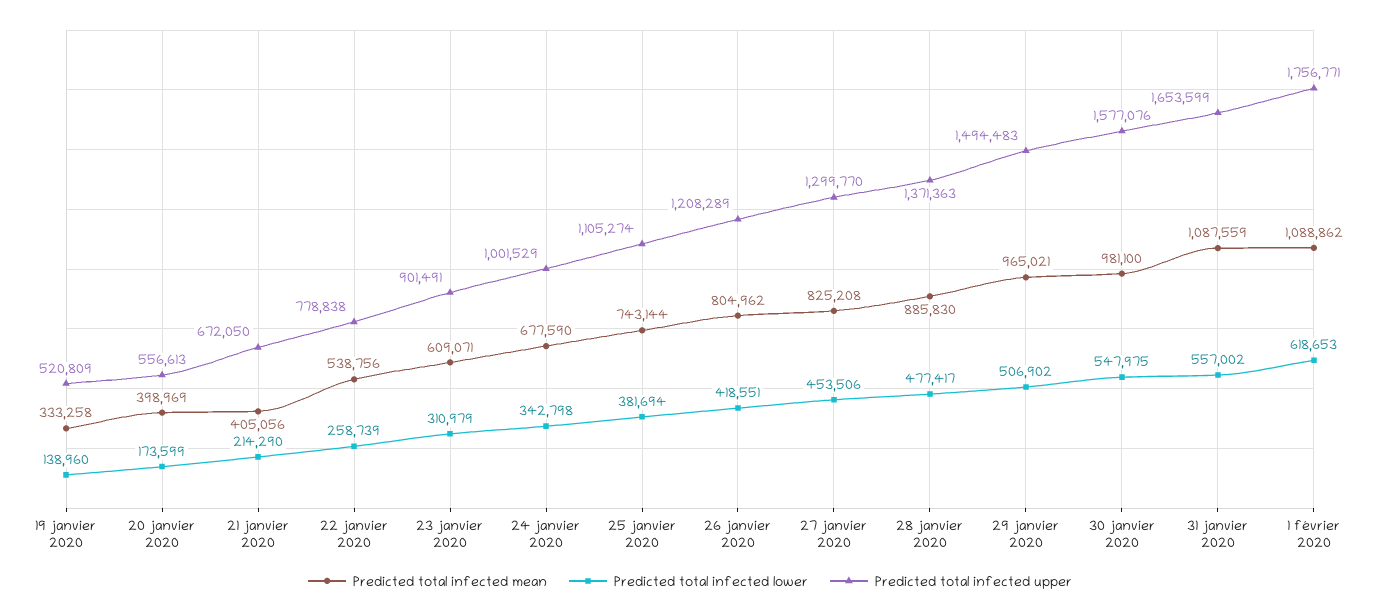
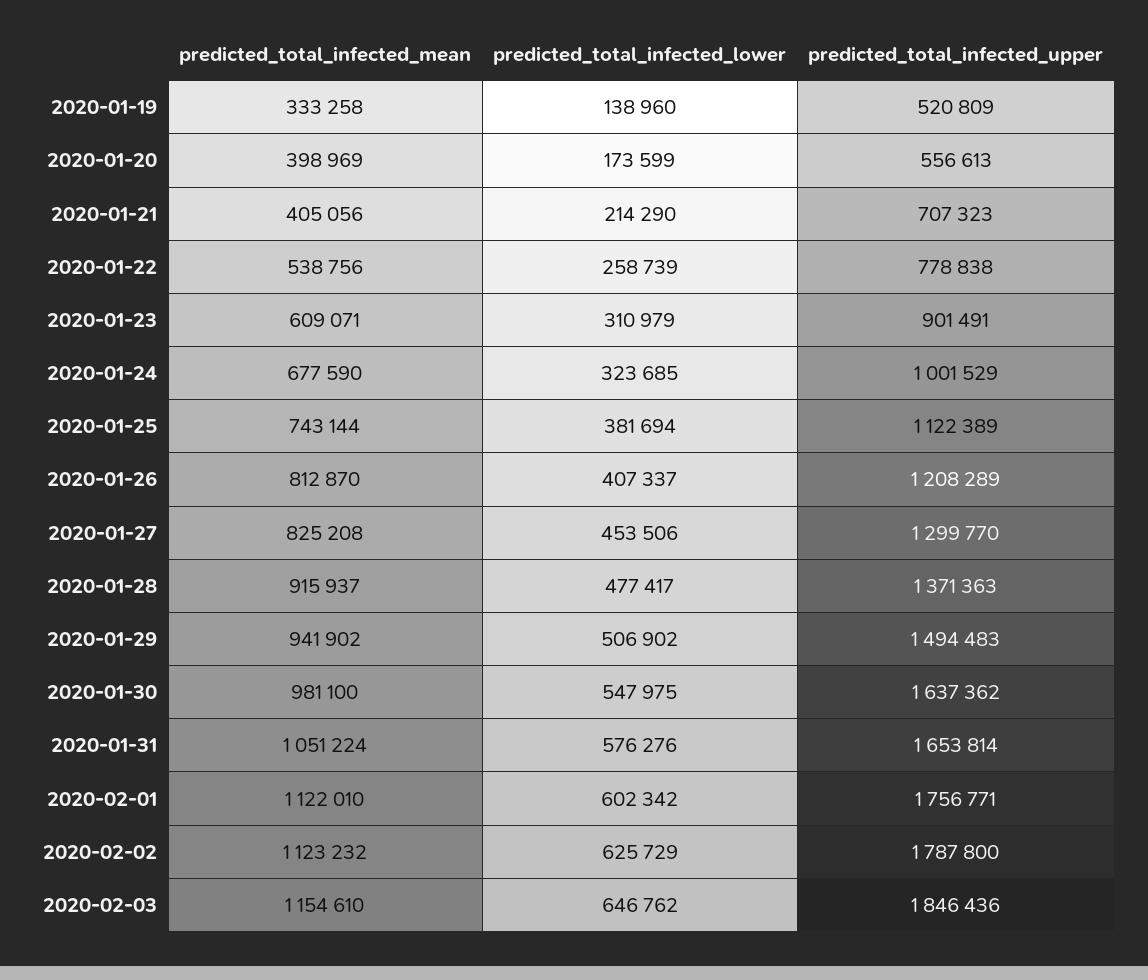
Predicted total infected upper, 21 janvier 2020: 672050 -> 707323
Predicted total infected lower, 24 janvier 2020: 342798 -> 323685
Predicted total infected upper, 25 janvier 2020: 1105274 -> 1122389
Predicted total infected mean, 26 janvier 2020: 804962 -> 812870
Predicted total infected lower, 26 janvier 2020: 418551 -> 407337
Predicted total infected mean, 28 janvier 2020: 885830 -> 915937
Predicted total infected mean, 29 janvier 2020: 965021 -> 941902
Predicted total infected upper, 30 janvier 2020: 1577076 -> 1637362
Predicted total infected mean, 31 janvier 2020: 1087559 -> 1051224
Predicted total infected lower, 31 janvier 2020: 557002 -> 576276
Predicted total infected upper, 31 janvier 2020: 1653599 -> 1653814
Predicted total infected mean, 1 février 2020: 1088862 -> 1122010
Predicted total infected lower, 1 février 2020: 618653 -> 602342
Predicted total infected mean, 2020-02-02: none -> 1123232
Predicted total infected lower, 2020-02-02: none -> 625729
Predicted total infected upper, 2020-02-02: none -> 1787800
Predicted total infected mean, 2020-02-03: none -> 1154610
Predicted total infected lower, 2020-02-03: none -> 646762
Predicted total infected upper, 2020-02-03: none -> 1846436

